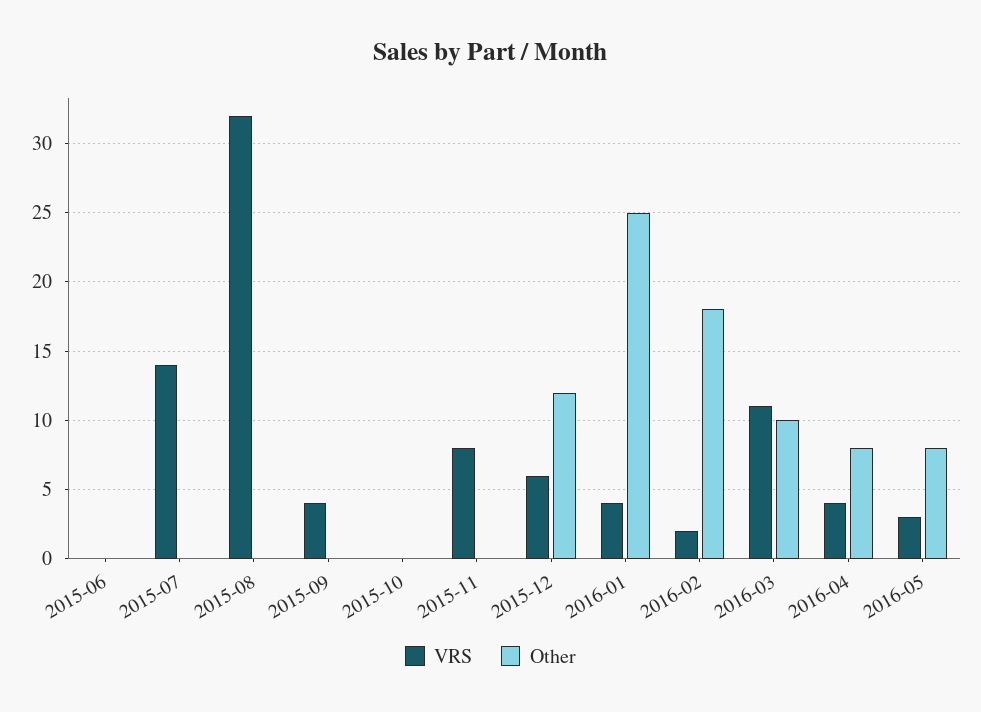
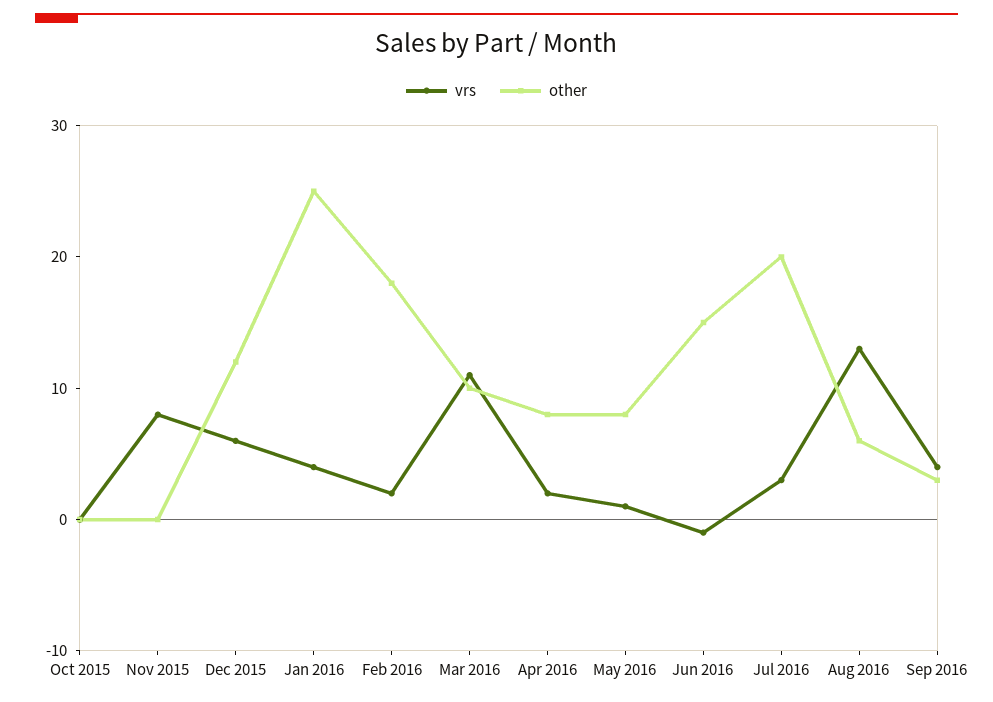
VRS, 2015-06: 0 -> none
Other, 2015-06: 0 -> none
VRS, 2015-07: 14 -> none
Other, 2015-07: 0 -> none
VRS, 2015-08: 32 -> none
Other, 2015-08: 0 -> none
VRS, 2015-09: 4 -> none
Other, 2015-09: 0 -> none
VRS, 2016-04: 4 -> 2
VRS, 2016-05: 3 -> 1
VRS, Jun 2016: none -> -1
Other, Jun 2016: none -> 15
VRS, Jul 2016: none -> 3
Other, Jul 2016: none -> 20
VRS, Aug 2016: none -> 13
Other, Aug 2016: none -> 6
VRS, Sep 2016: none -> 4
Other, Sep 2016: none -> 3

